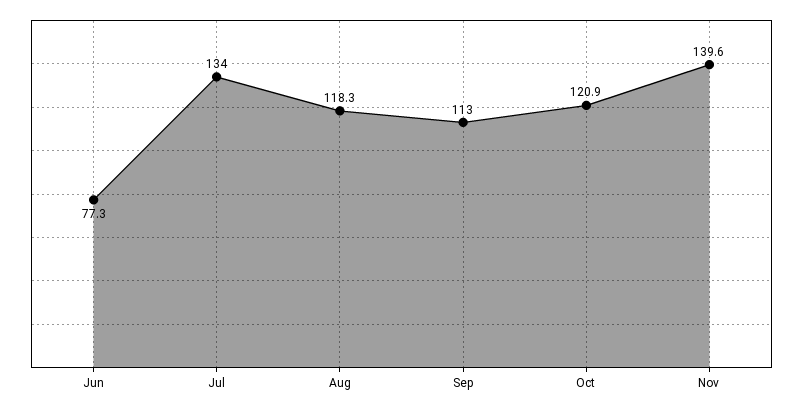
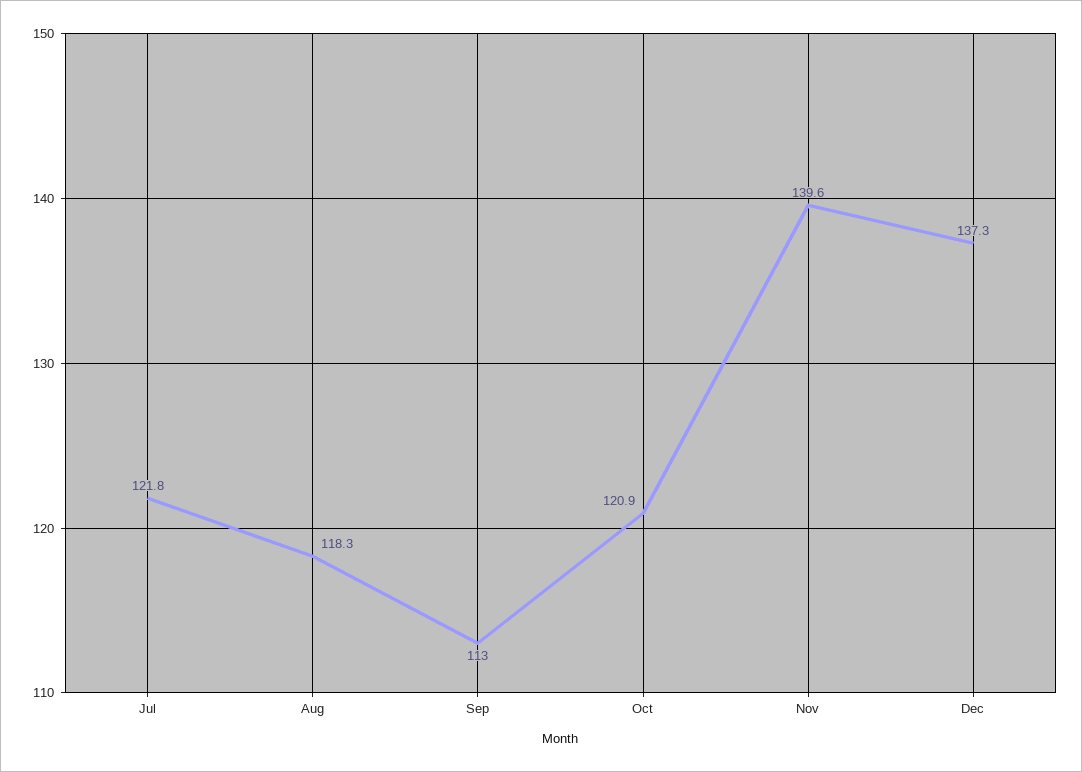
Jun: 77.3 -> none
Jul: 134 -> 121.8
Dec: none -> 137.3

